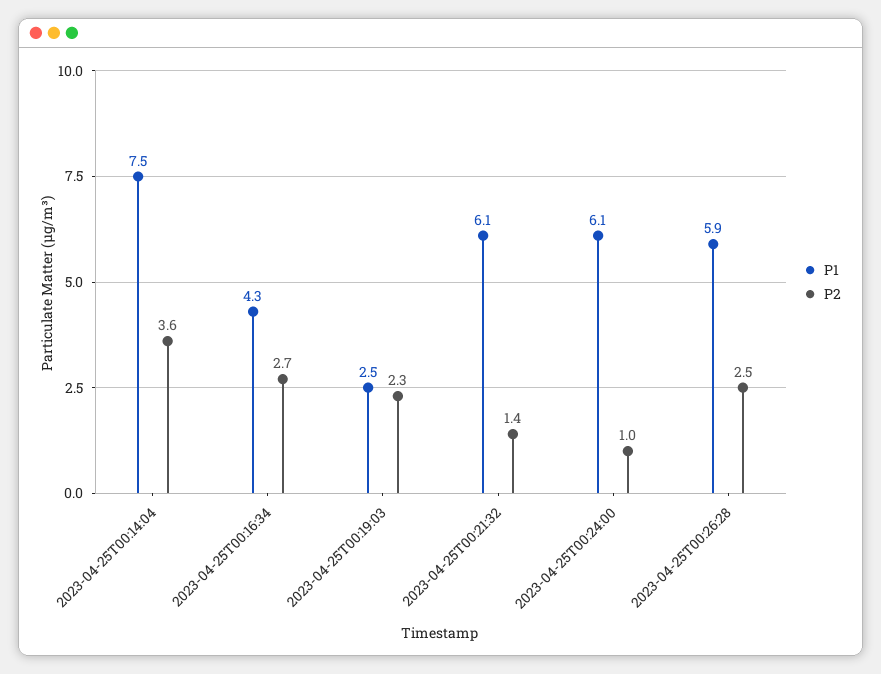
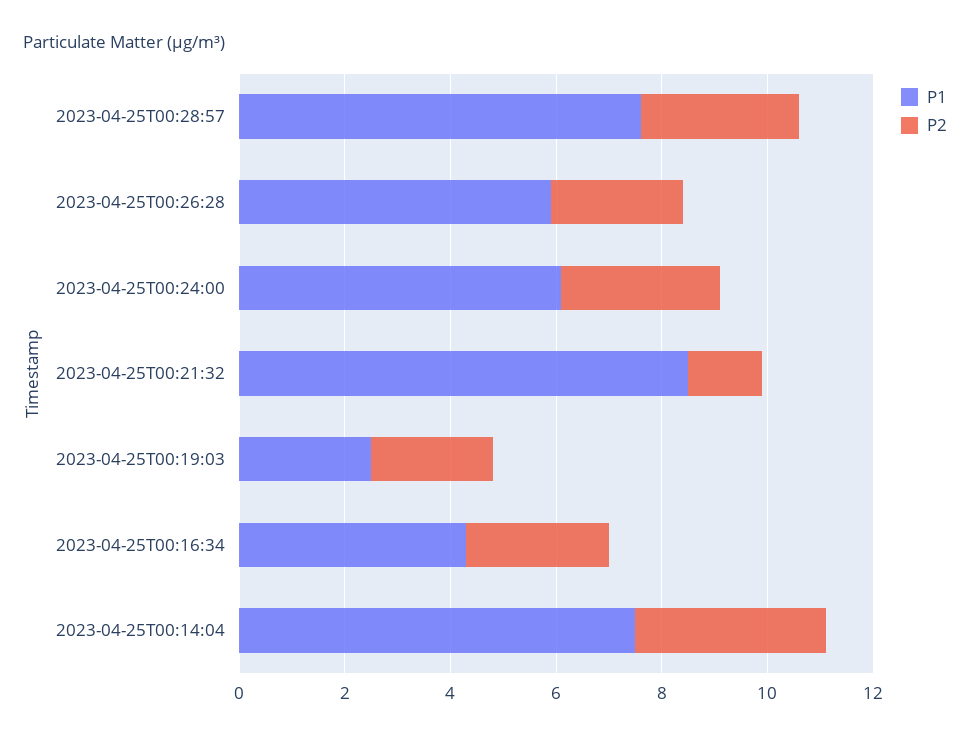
P1, 2023-04-25T00:21:32: 6.1 -> 8.5
P2, 2023-04-25T00:24:00: 1 -> 3
P1, 2023-04-25T00:28:57: none -> 7.5
P2, 2023-04-25T00:28:57: none -> 3

